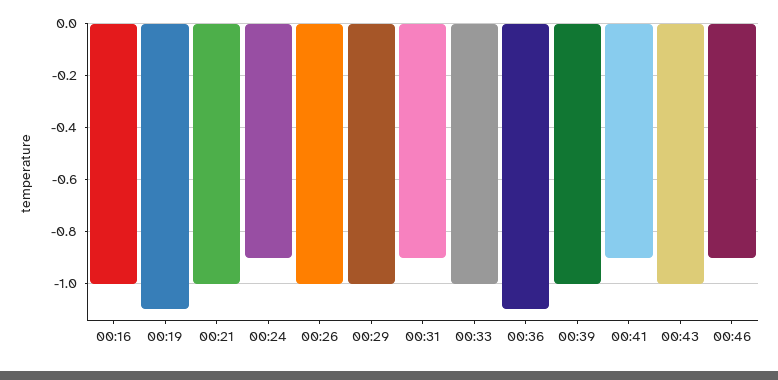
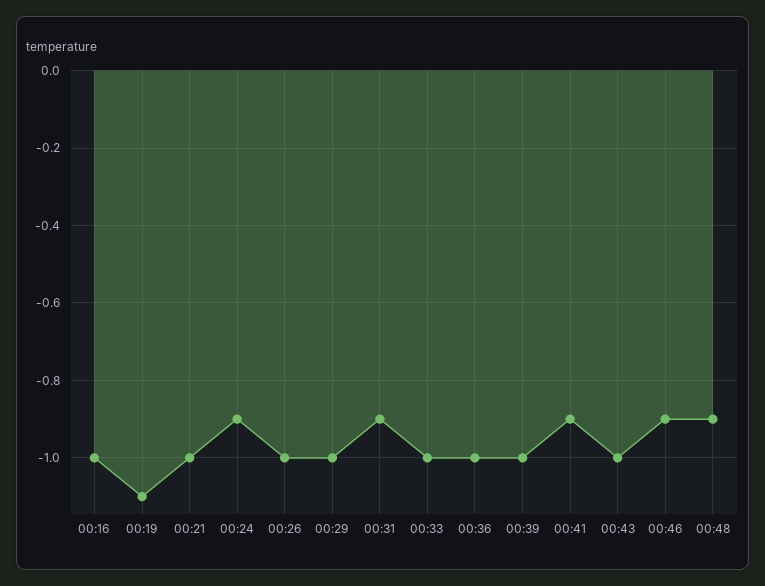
00:36: -1.1 -> -1
00:48: none -> -0.9

